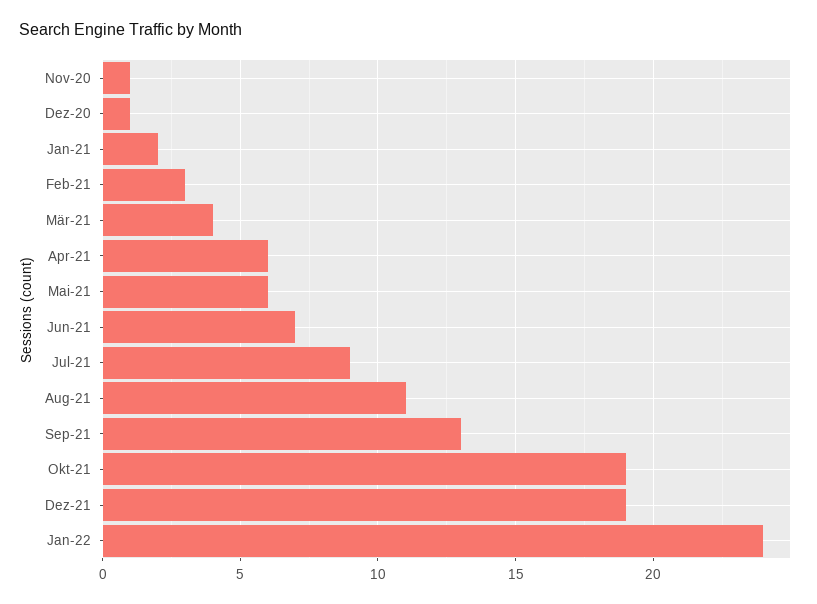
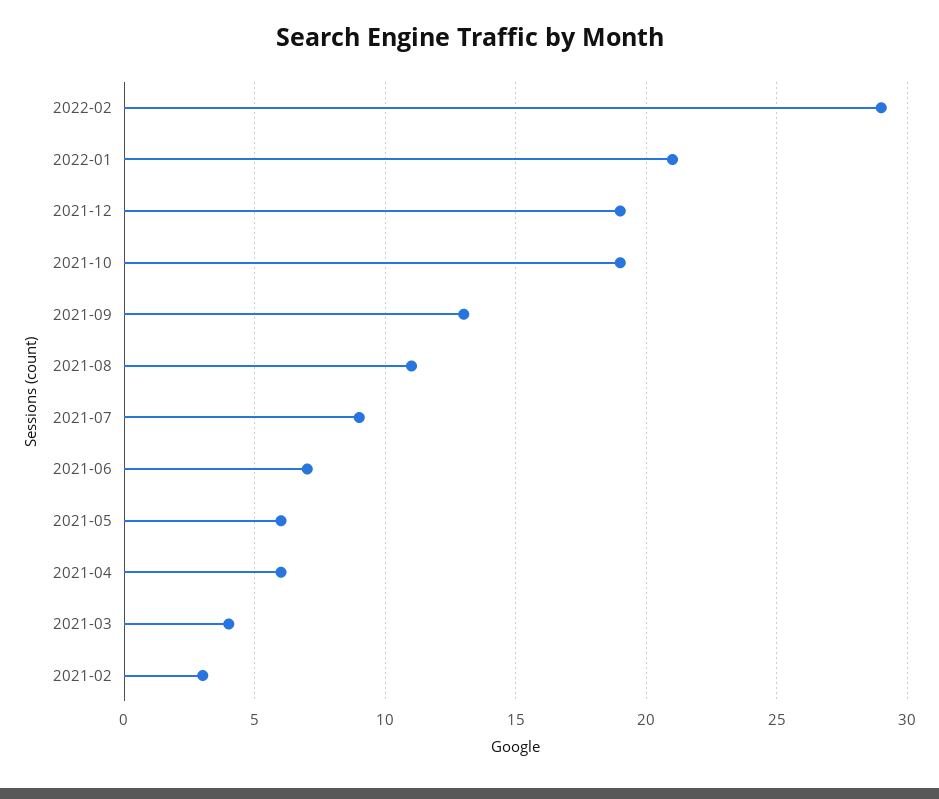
Nov-20: 1 -> none
Dez-20: 1 -> none
Jan-21: 2 -> none
Jan-22: 24 -> 21
2022-02: none -> 29

